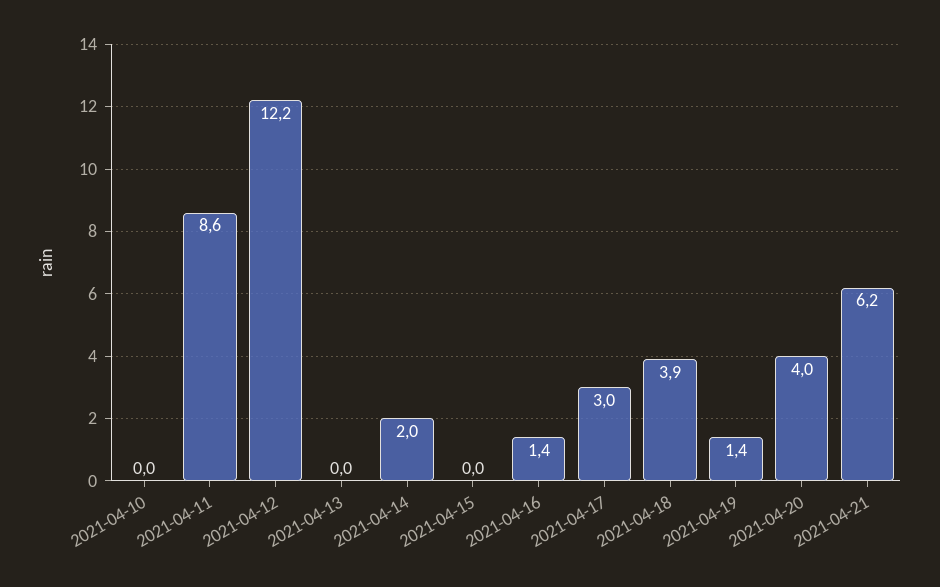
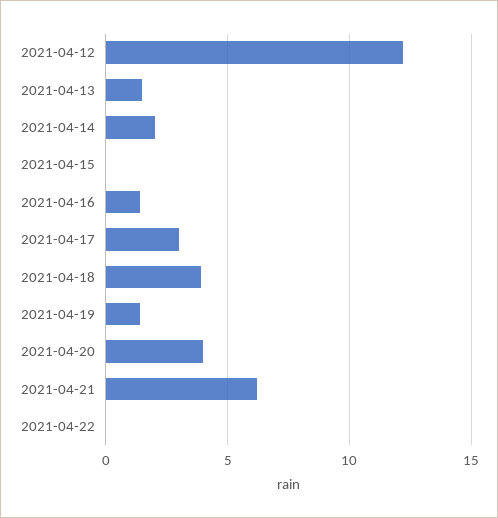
2021-04-10: 0 -> none
2021-04-11: 8.6 -> none
2021-04-13: 0 -> 1.5
2021-04-22: none -> 0

